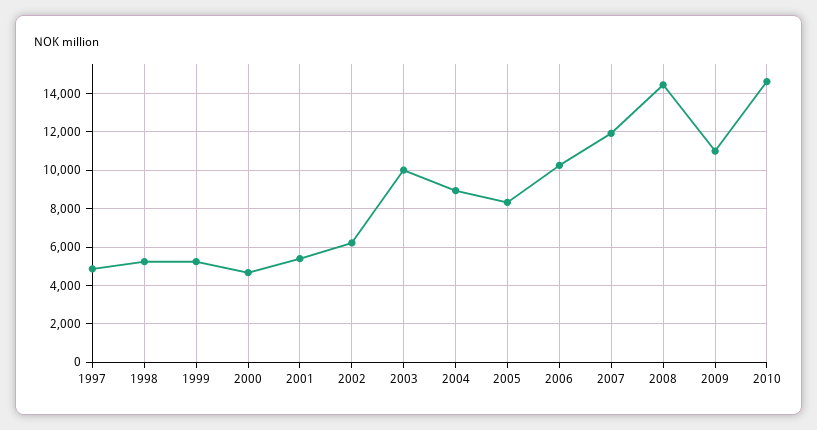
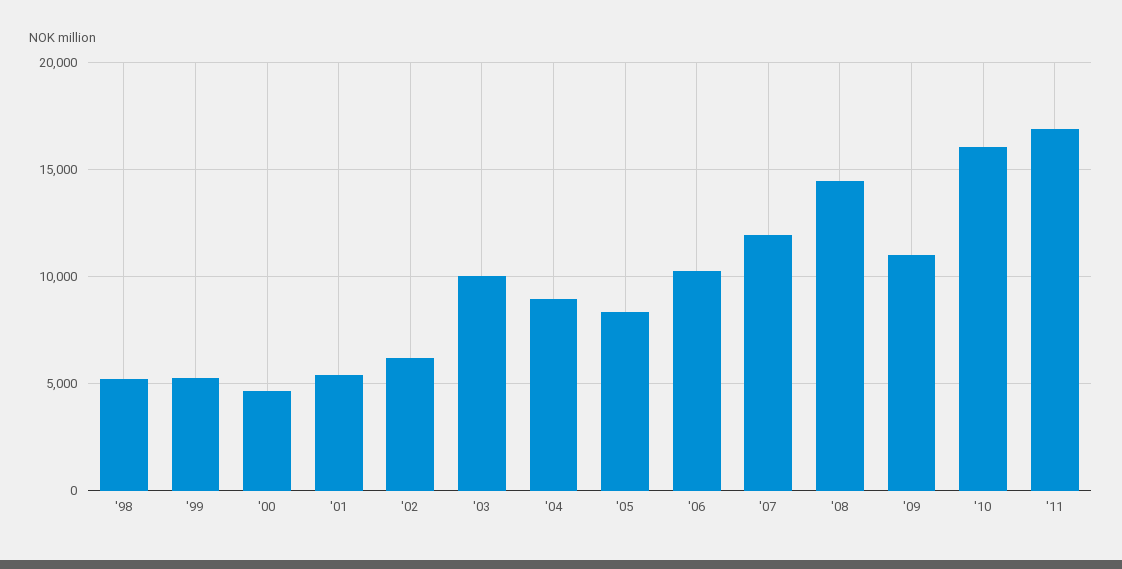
1997: 5000 -> none
2010: 14500 -> 16000
'11: none -> 17000

